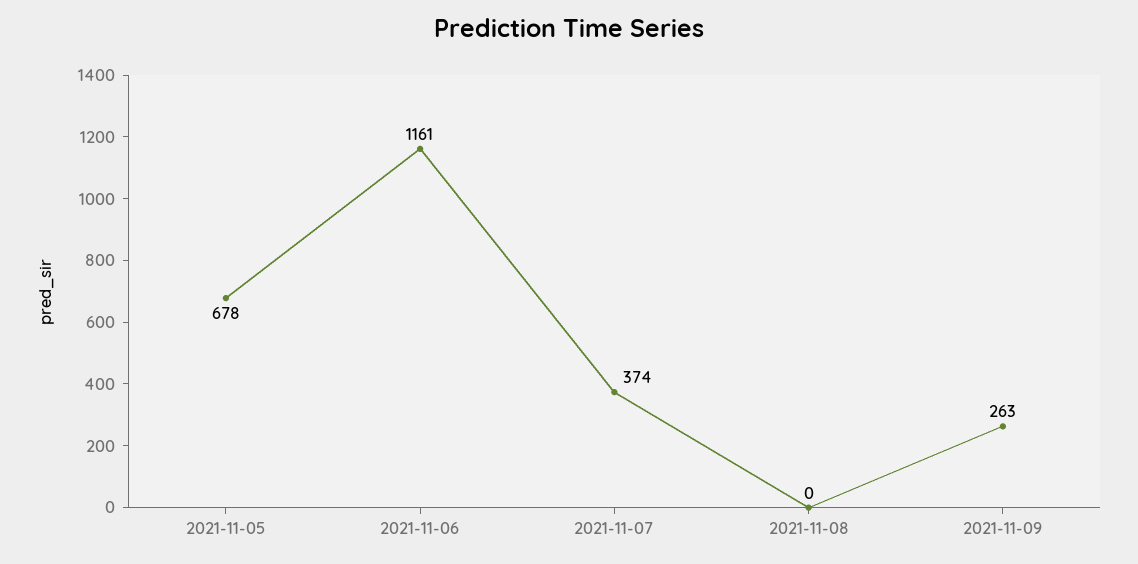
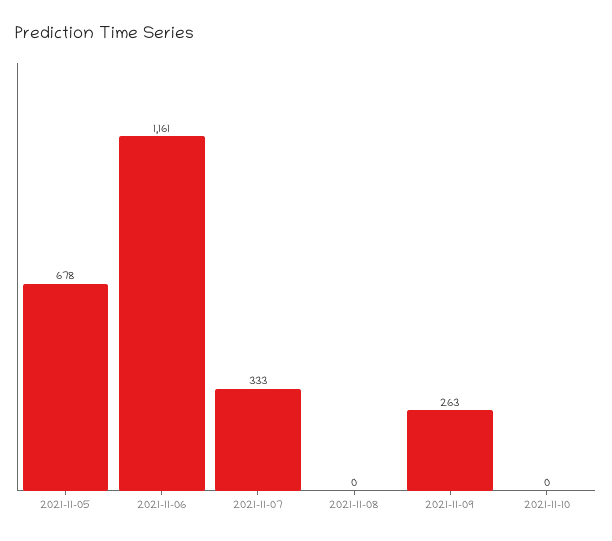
2021-11-07: 374 -> 333
2021-11-10: none -> 0

